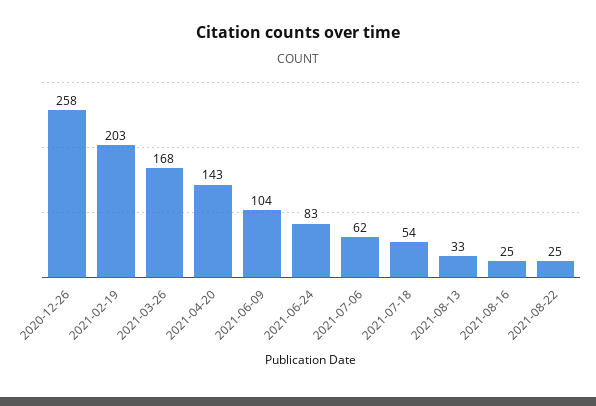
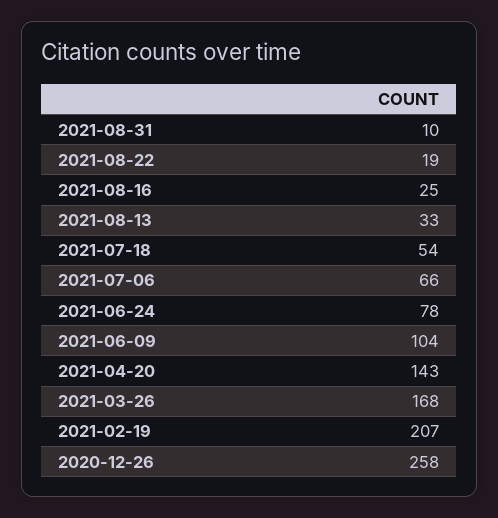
2021-02-19: 203 -> 207
2021-06-24: 83 -> 78
2021-07-06: 62 -> 66
2021-08-22: 25 -> 19
2021-08-31: none -> 10

